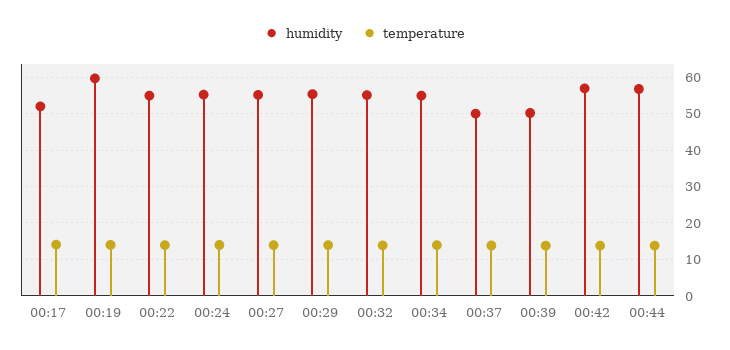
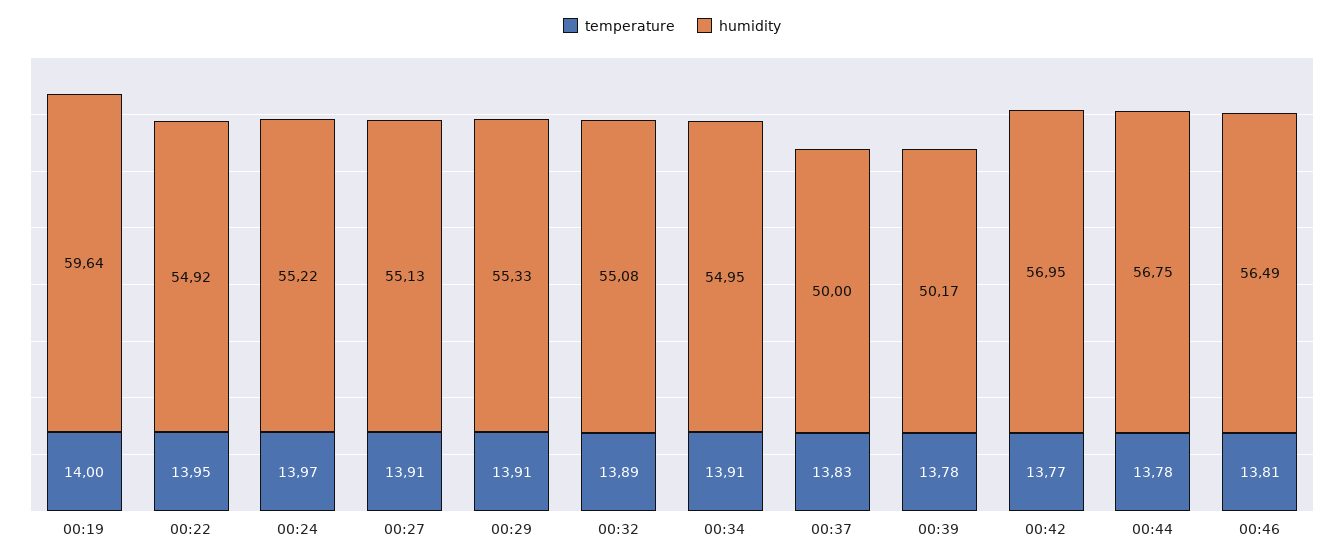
humidity, 00:17: 52 -> none
temperature, 00:17: 14 -> none
temperature, 00:46: none -> 13.81
humidity, 00:46: none -> 56.49

